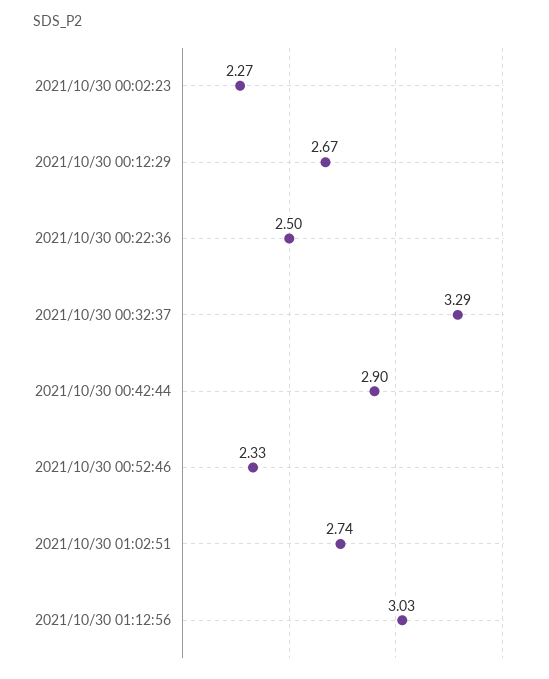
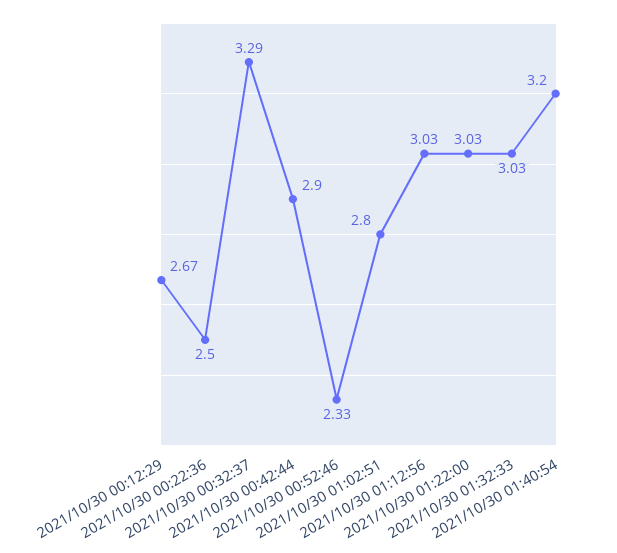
2021/10/30 00:02:23: 2.27 -> none
2021/10/30 01:02:51: 2.74 -> 2.8
2021/10/30 01:22:00: none -> 3.03
2021/10/30 01:32:33: none -> 3.03
2021/10/30 01:40:54: none -> 3.2

